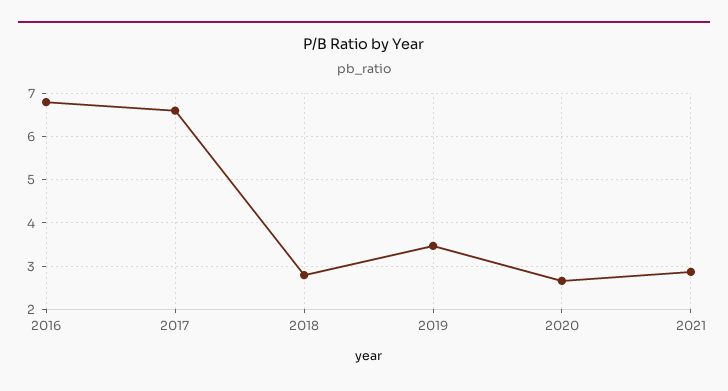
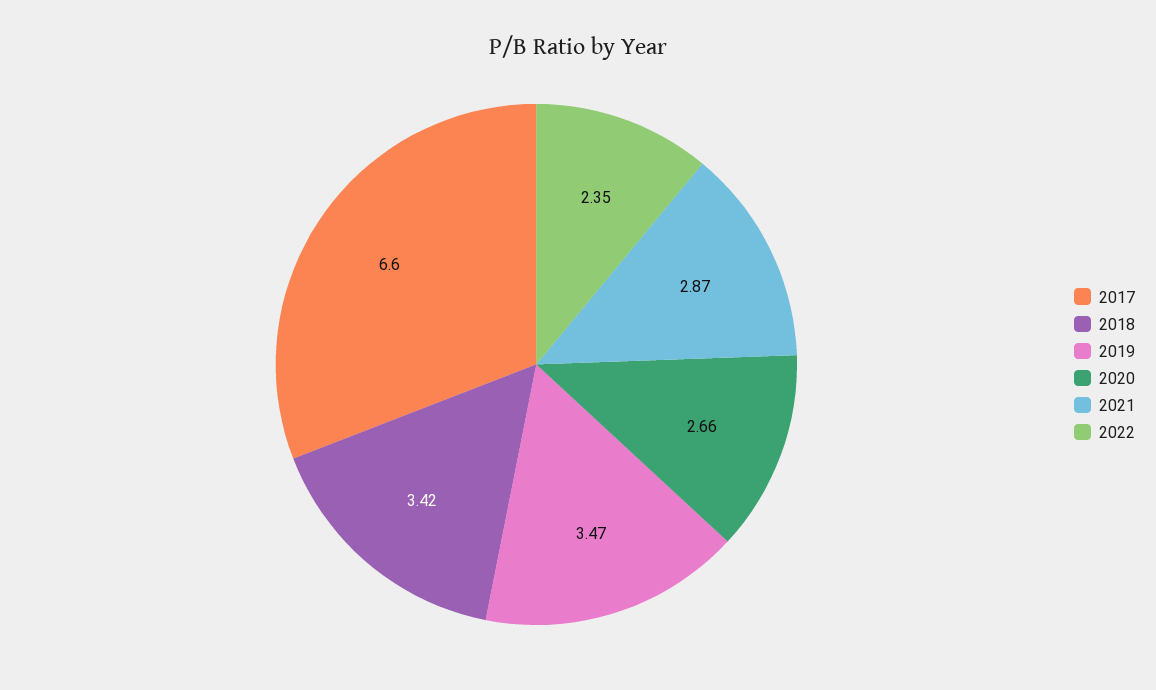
2016: 6.8 -> none
2018: 2.8 -> 3.42
2022: none -> 2.35

